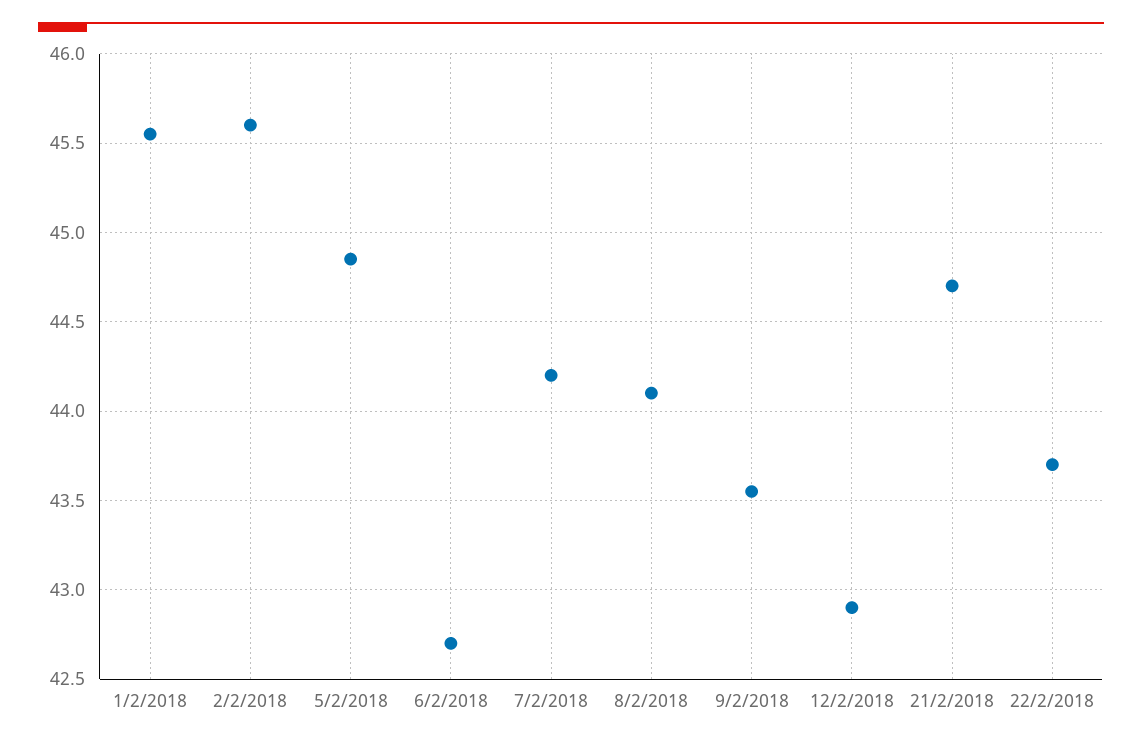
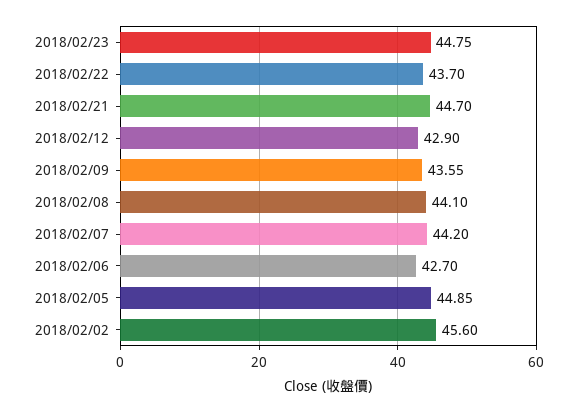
1/2/2018: 45.55 -> none
2018/02/23: none -> 44.75

